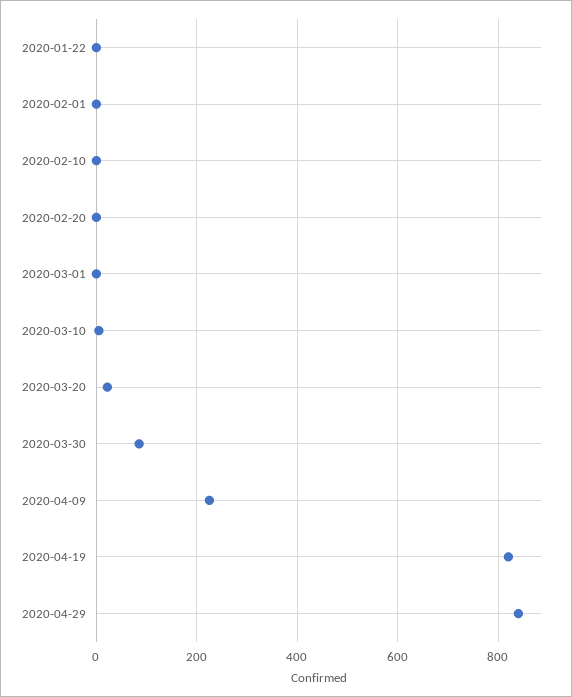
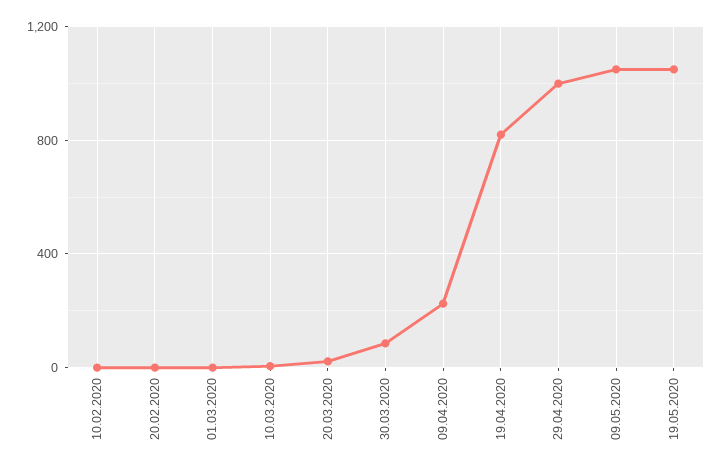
2020-01-22: 0 -> none
2020-02-01: 0 -> none
2020-04-29: 840 -> 1000
09.05.2020: none -> 1050
19.05.2020: none -> 1050

